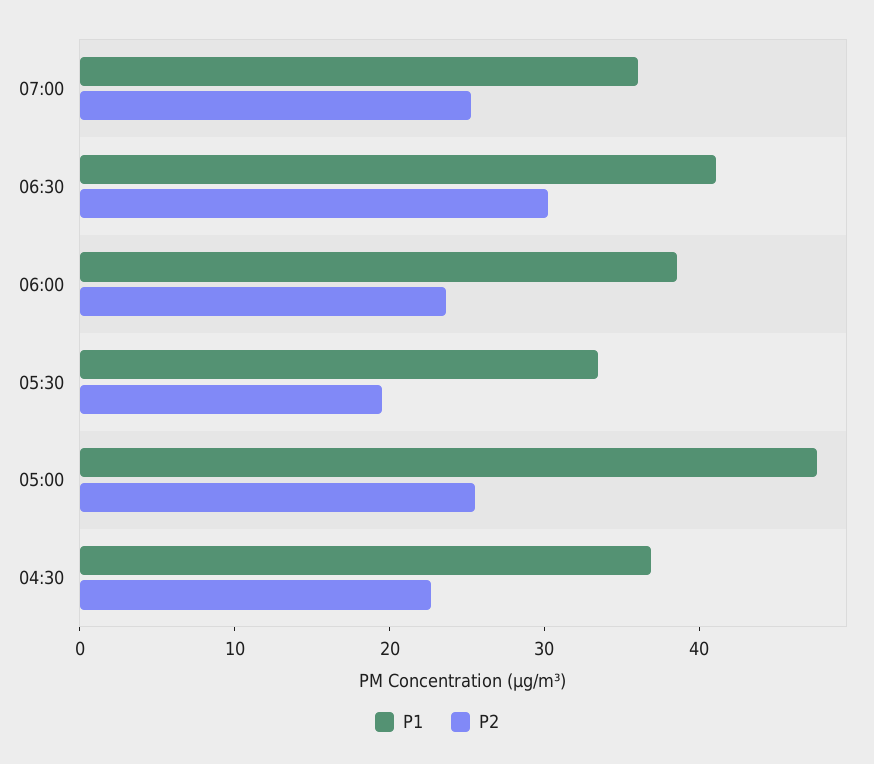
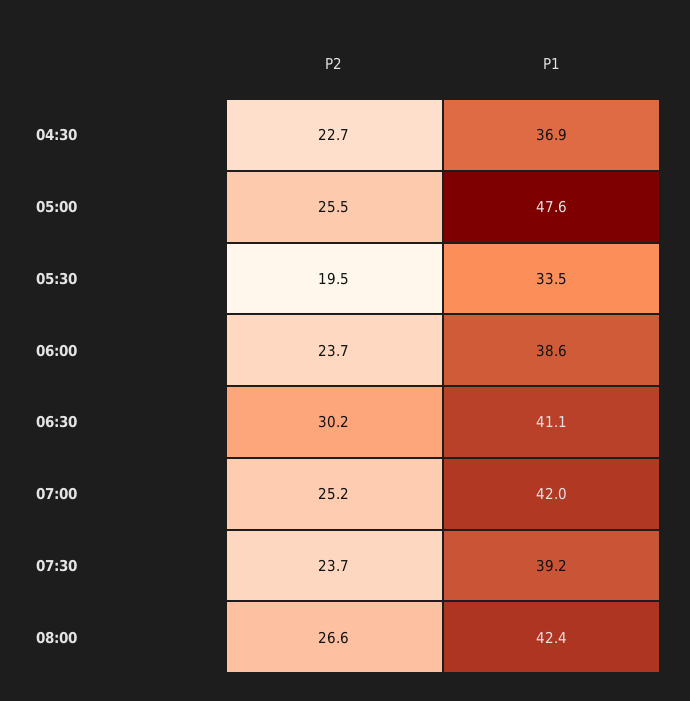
P1, 07:00: 36 -> 42
P2, 07:30: none -> 23.7
P1, 07:30: none -> 39.2
P2, 08:00: none -> 26.6
P1, 08:00: none -> 42.4

